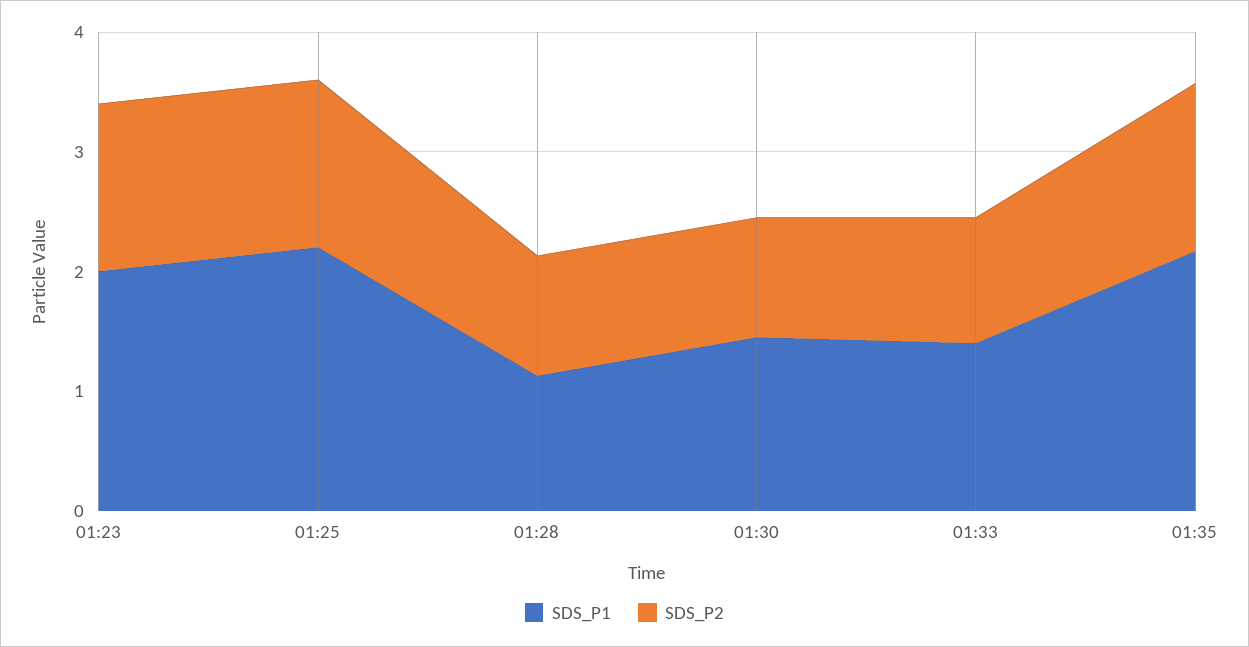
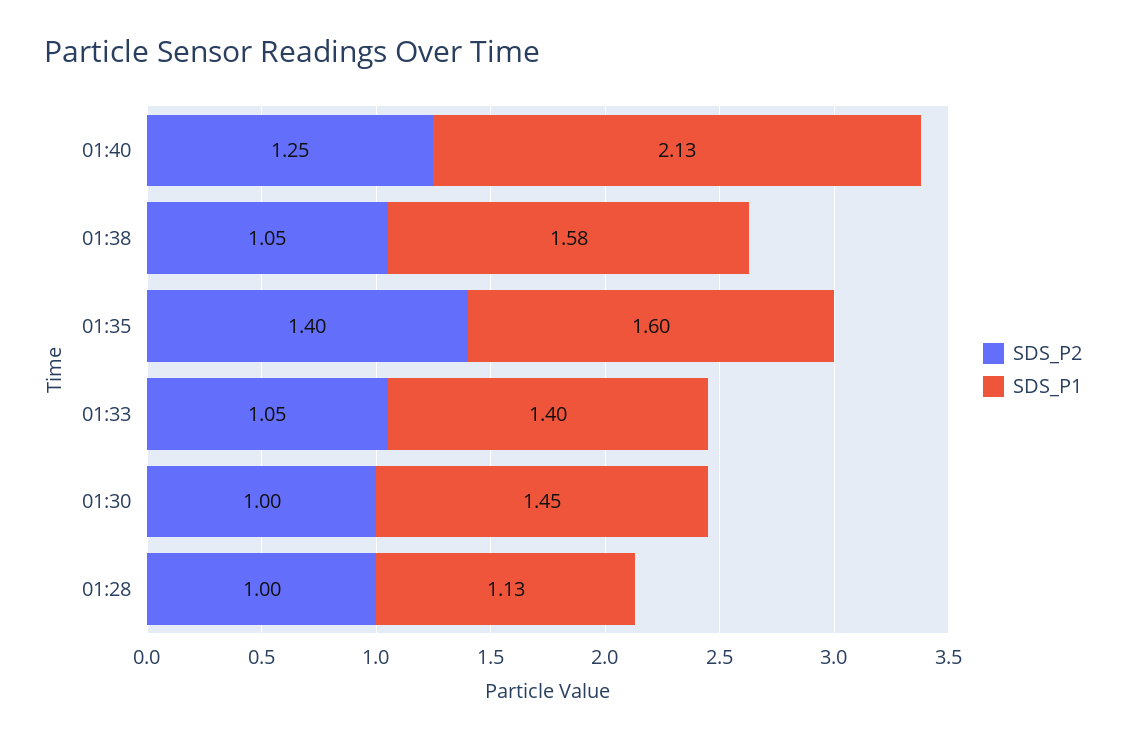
SDS_P1, 01:23: 2 -> none
SDS_P2, 01:23: 1.4 -> none
SDS_P1, 01:25: 2.2 -> none
SDS_P2, 01:25: 1.4 -> none
SDS_P1, 01:35: 2.2 -> 1.6
SDS_P2, 01:40: none -> 1.25
SDS_P1, 01:40: none -> 2.13
SDS_P2, 01:38: none -> 1.05
SDS_P1, 01:38: none -> 1.58

